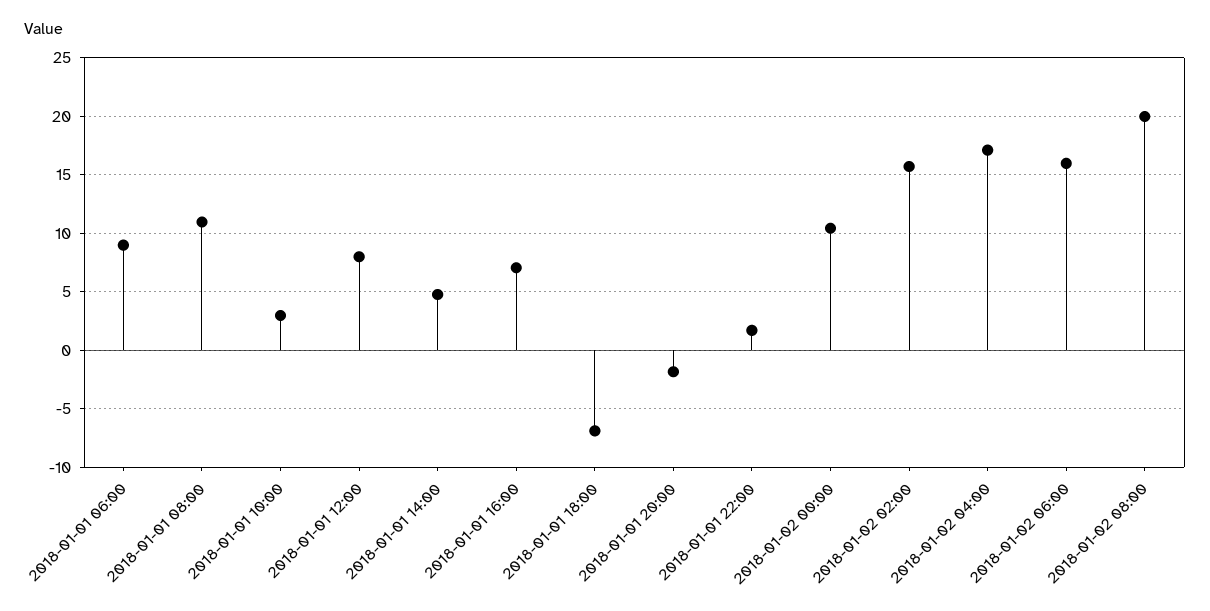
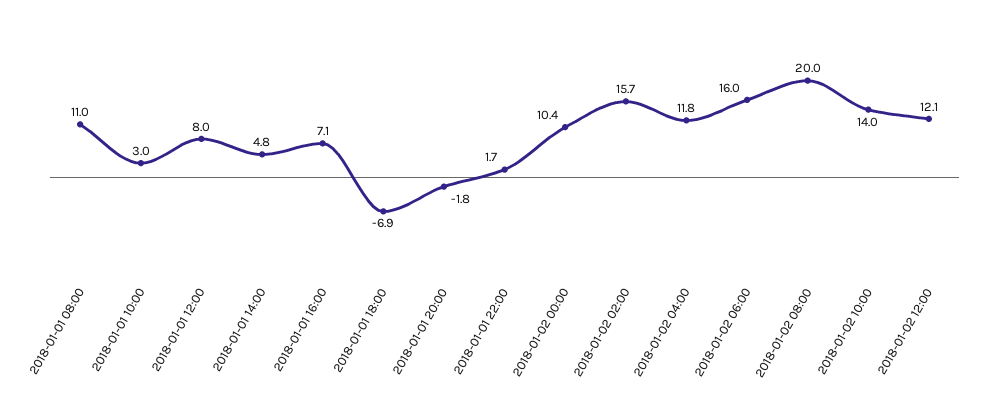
2018-01-01 06:00: 9 -> none
2018-01-02 04:00: 17 -> 11.8
2018-01-02 10:00: none -> 14
2018-01-02 12:00: none -> 12.1

